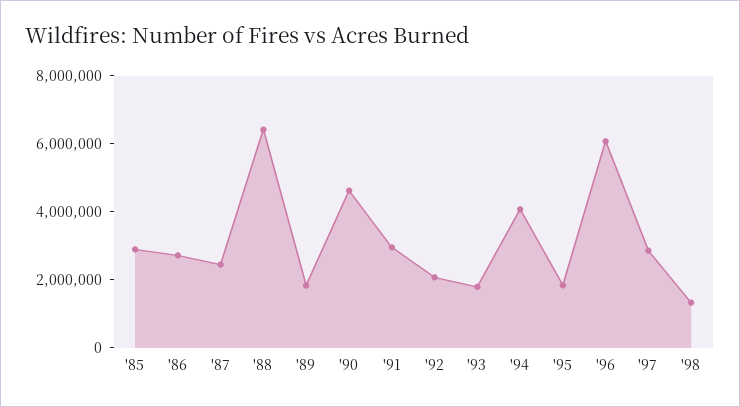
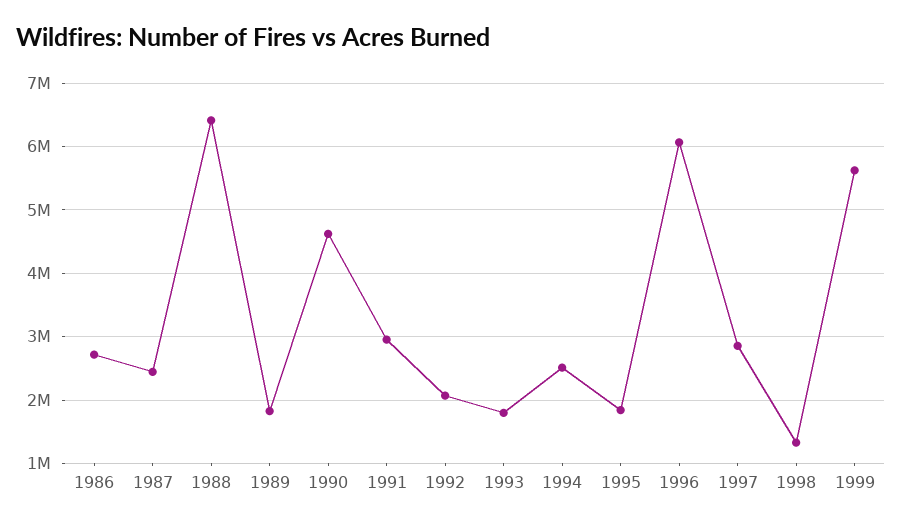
'85: 3000000 -> none
'94: 4000000 -> 2500000
1999: none -> 5600000

